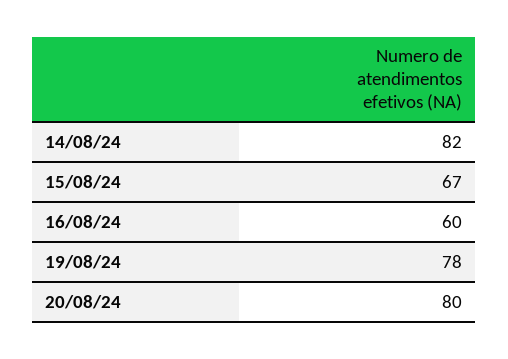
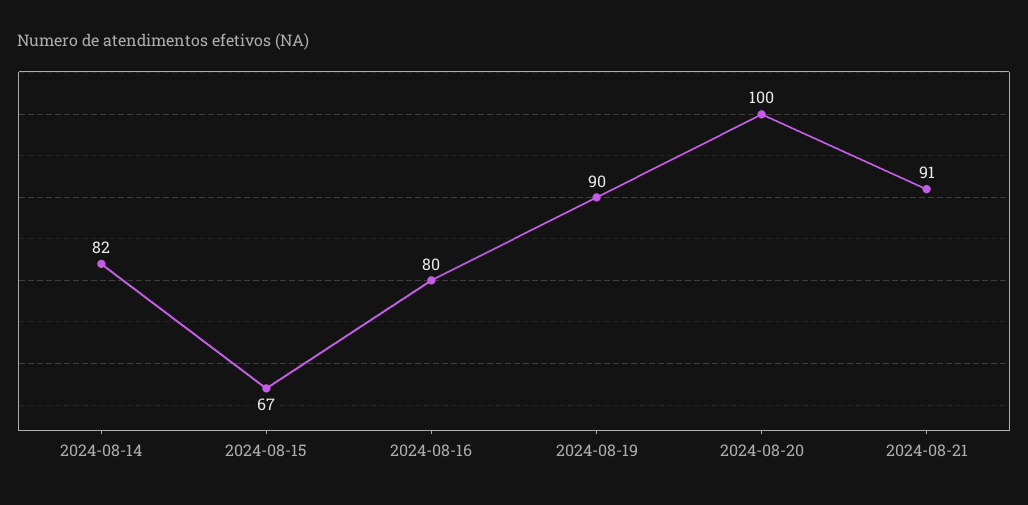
16/08/24: 60 -> 80
19/08/24: 78 -> 90
20/08/24: 80 -> 100
2024-08-21: none -> 91

